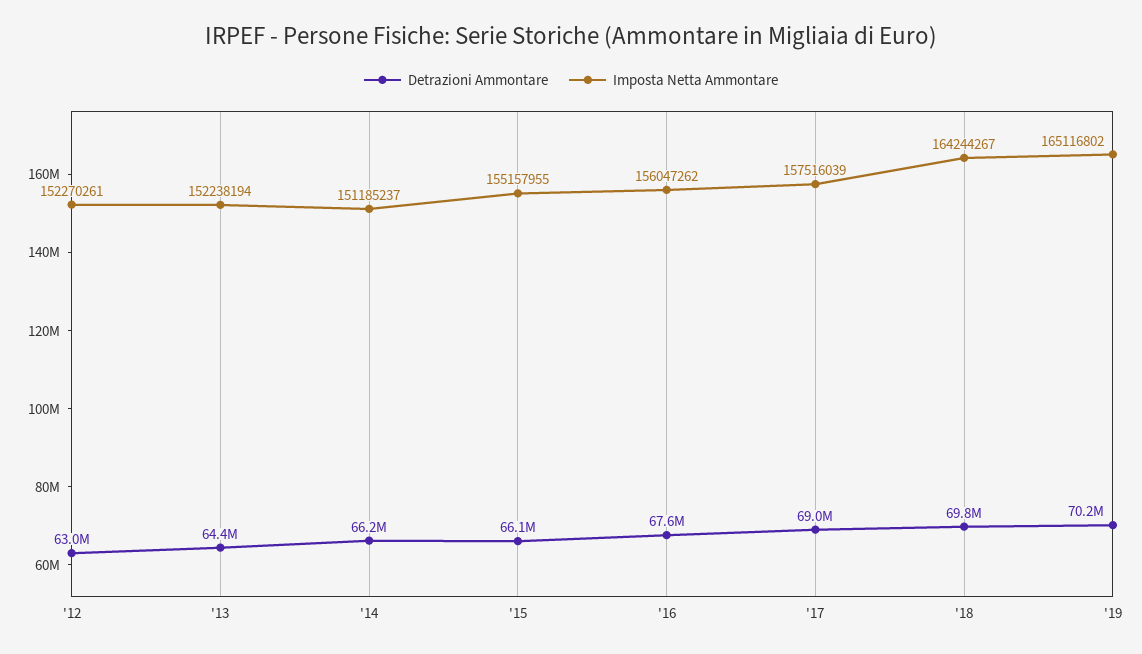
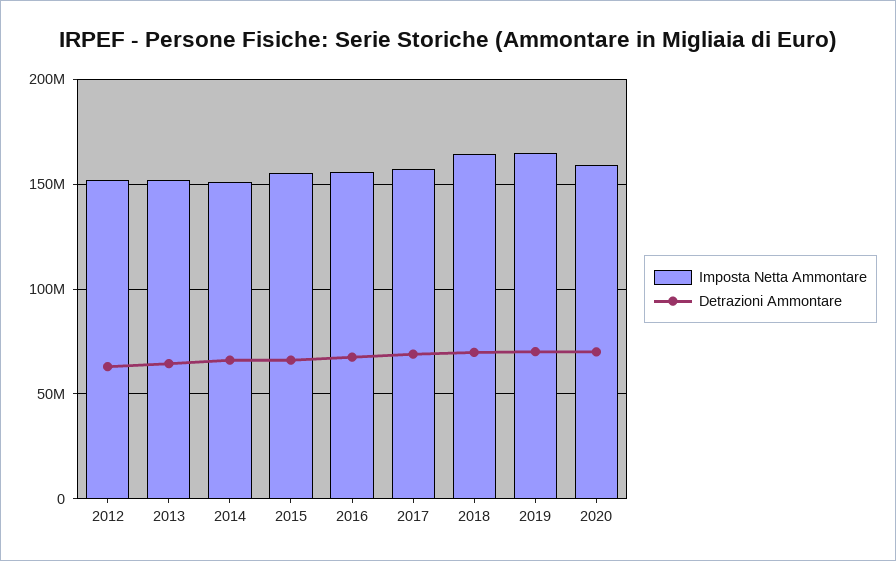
Imposta Netta Ammontare, 2020: none -> 160000000
Detrazioni Ammontare, 2020: none -> 70000000

